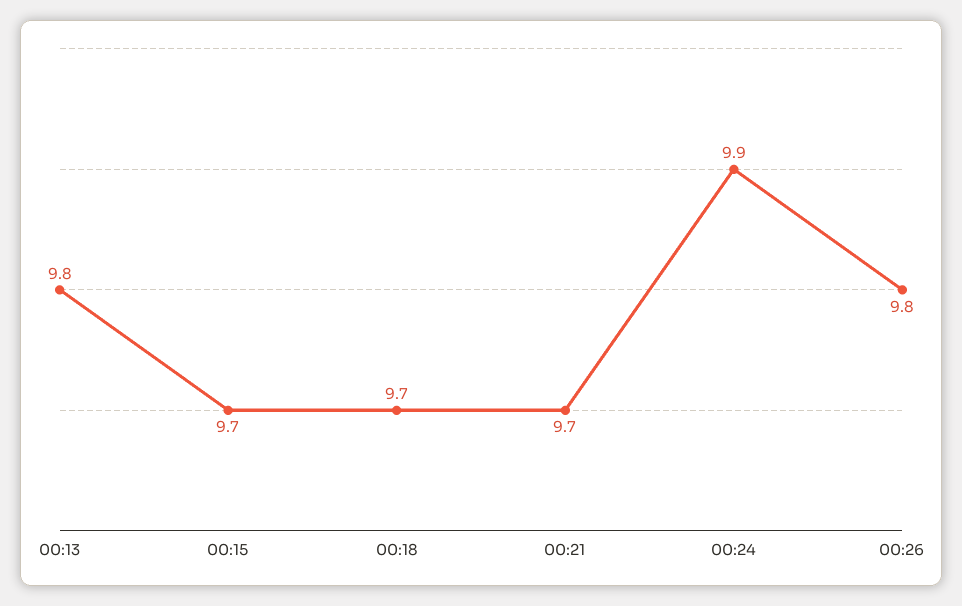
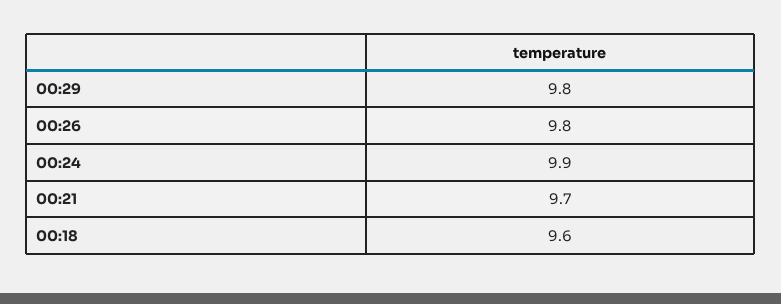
00:13: 9.8 -> none
00:15: 9.7 -> none
00:18: 9.7 -> 9.6
00:29: none -> 9.8

